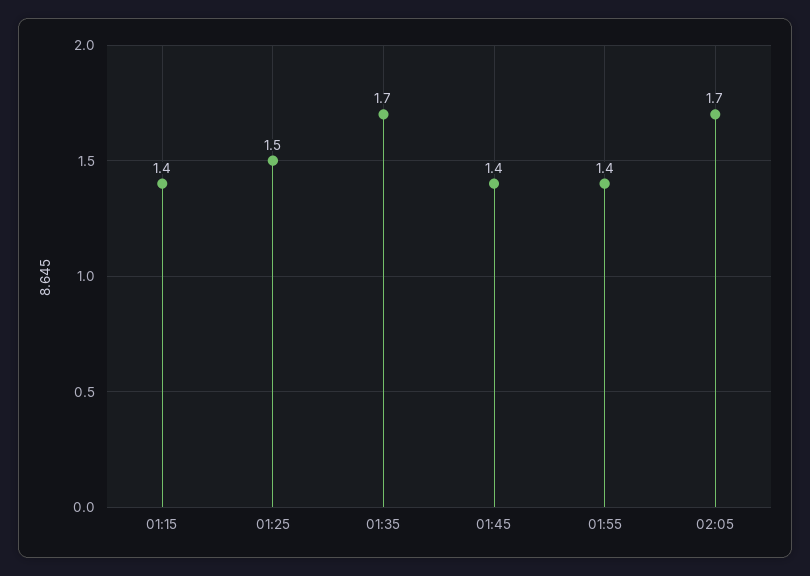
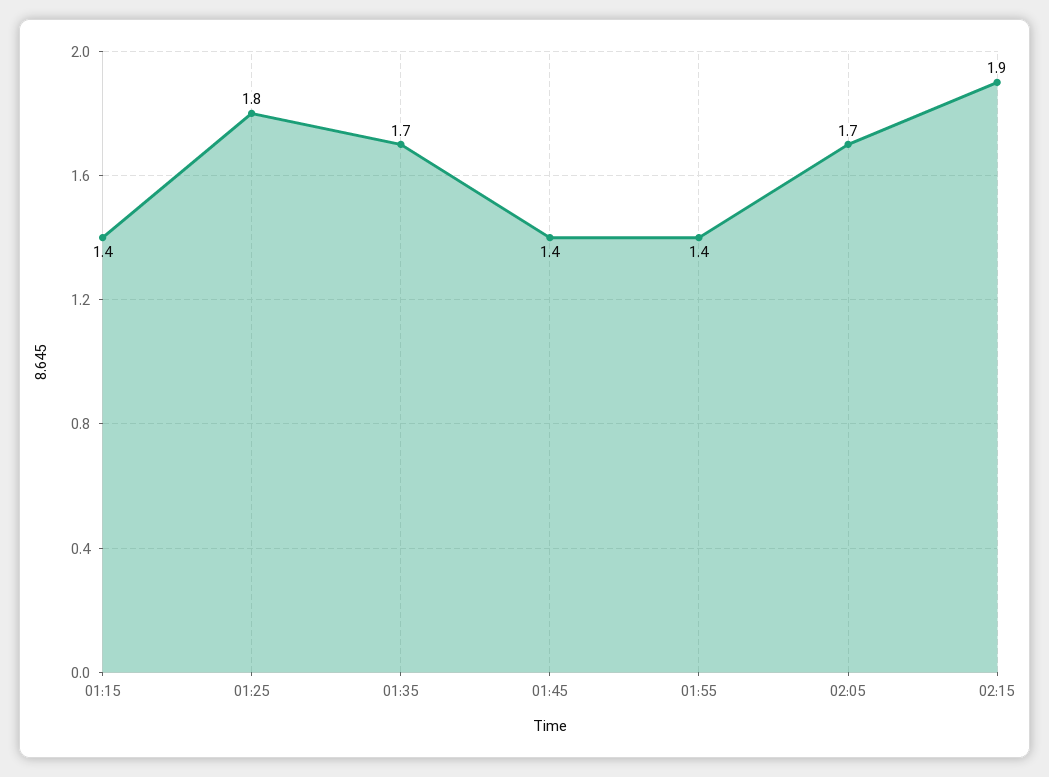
01:25: 1.5 -> 1.8
02:15: none -> 1.9

